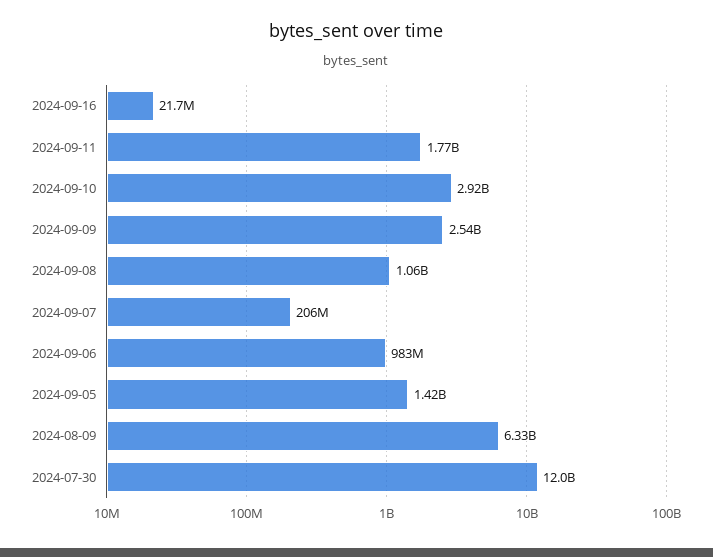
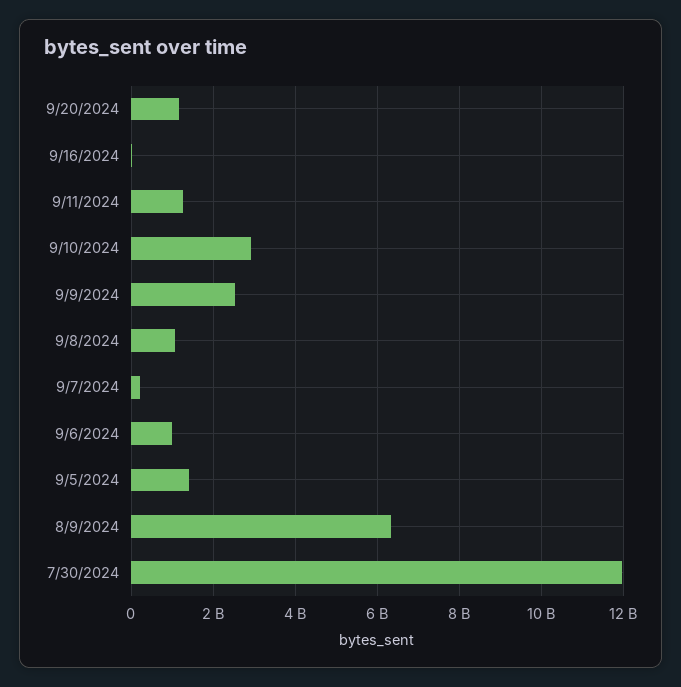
2024-09-11: 1770000000 -> 1200000000
9/20/2024: none -> 1200000000

